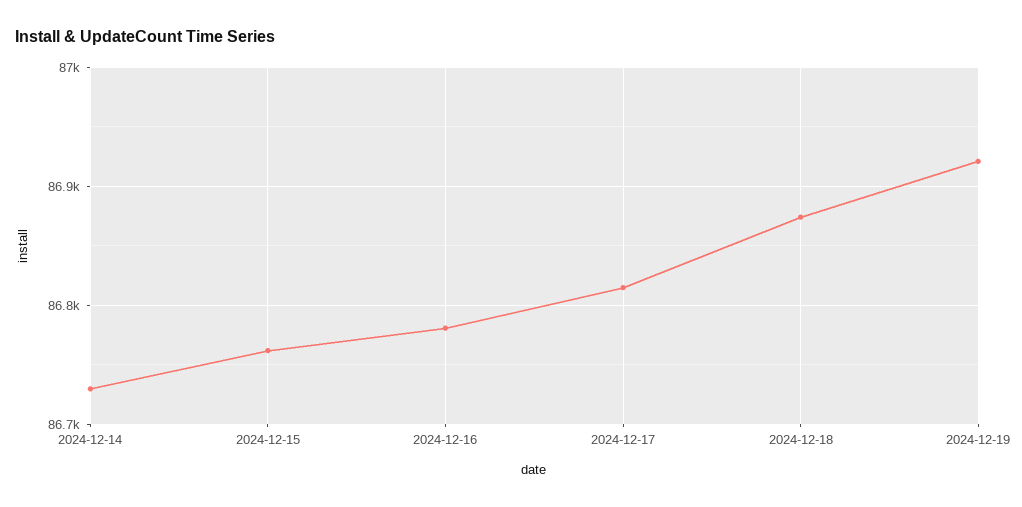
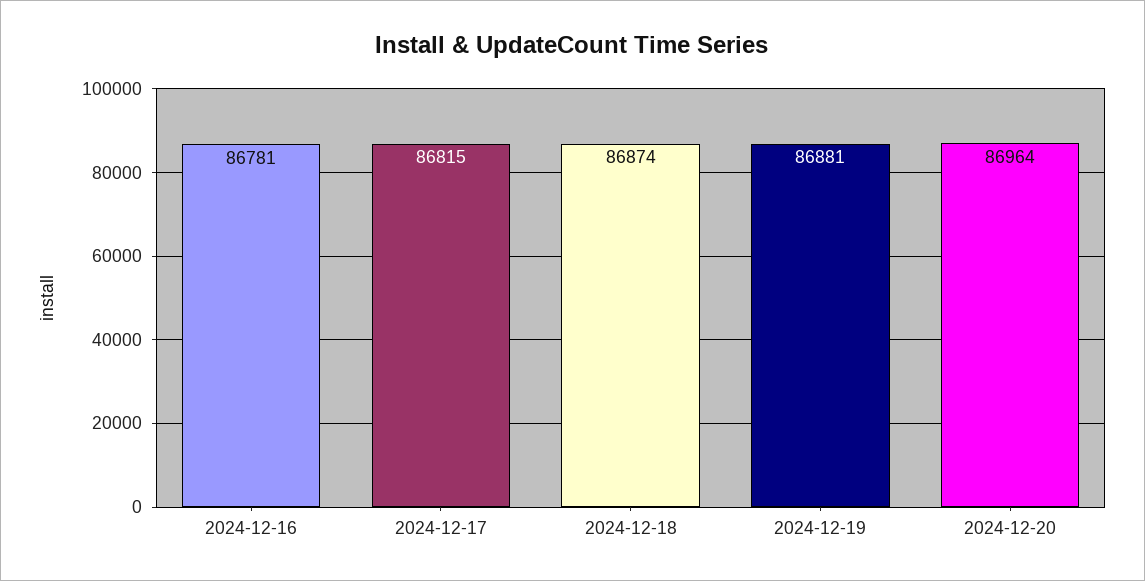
2024-12-14: 86730 -> none
2024-12-15: 86760 -> none
2024-12-19: 86920 -> 86881
2024-12-20: none -> 86964

